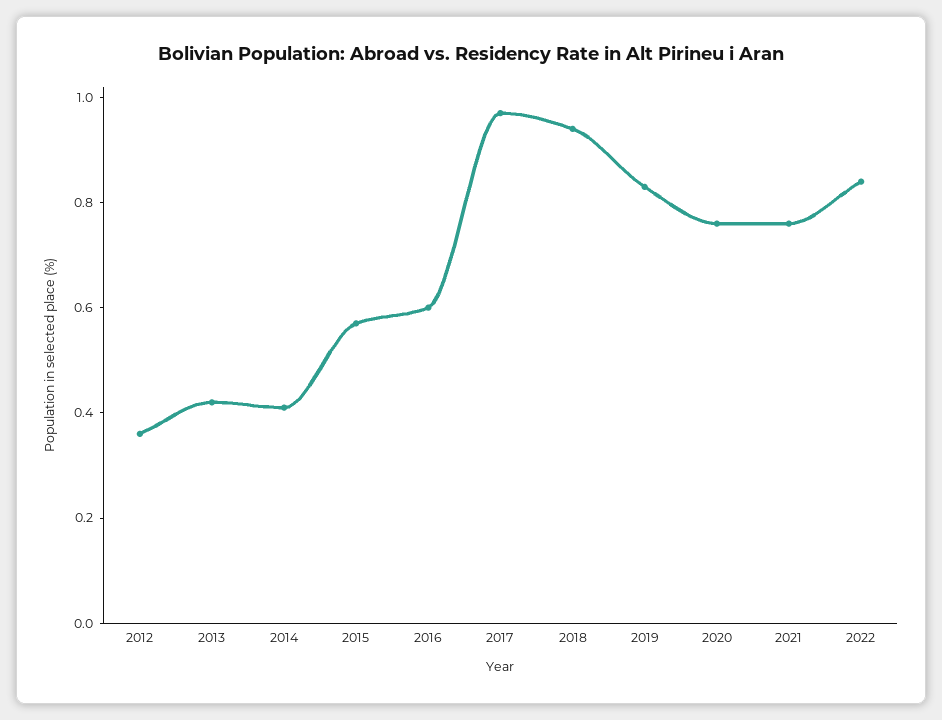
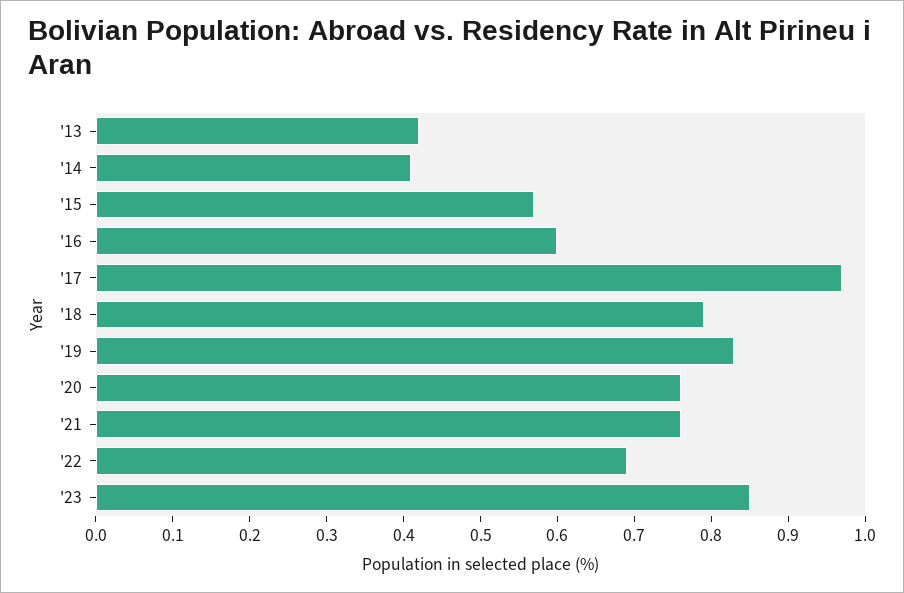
2012: 0.35 -> none
2018: 0.95 -> 0.8
2022: 0.85 -> 0.7
'23: none -> 0.85

